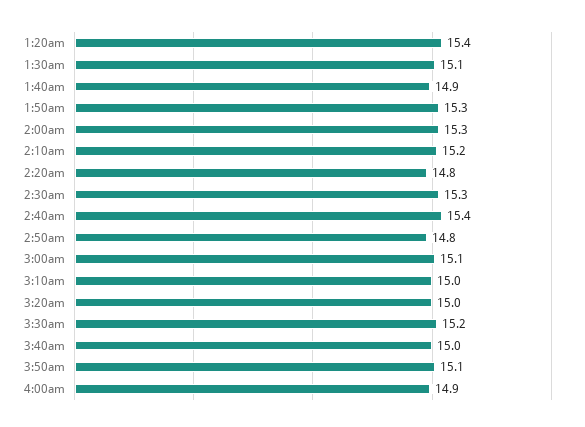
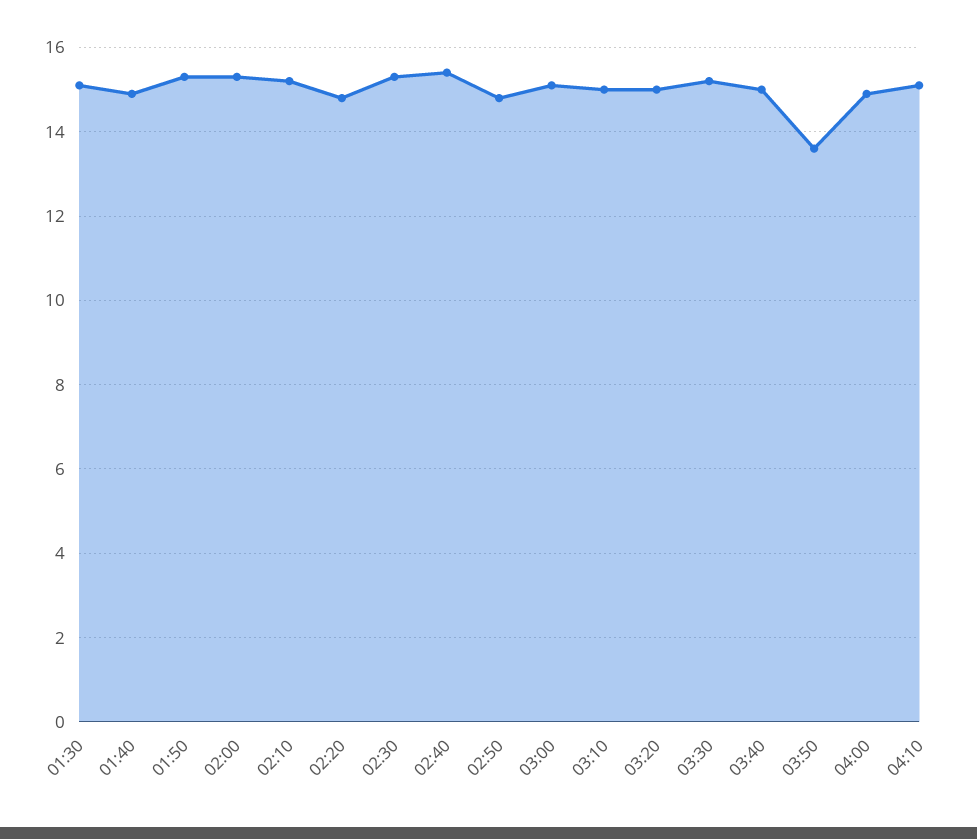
1:20am: 15.4 -> none
3:50am: 15.1 -> 13.5
04:10: none -> 15

